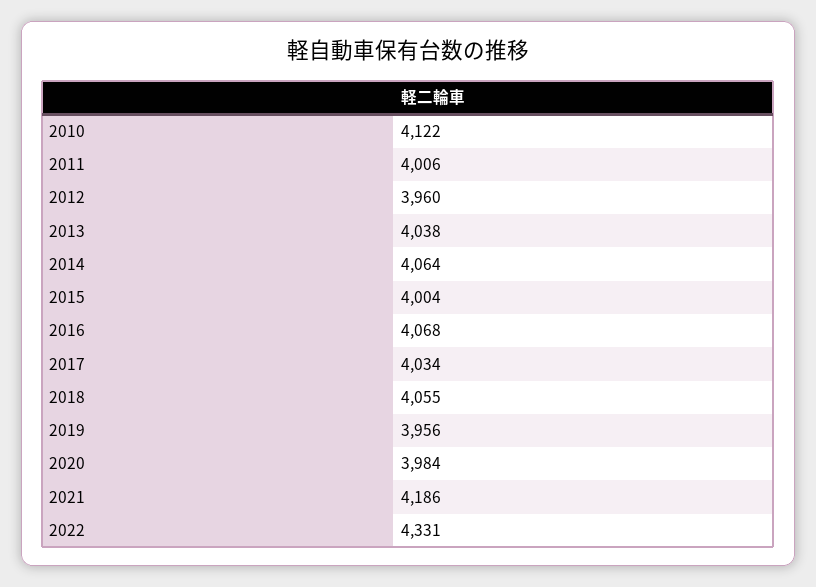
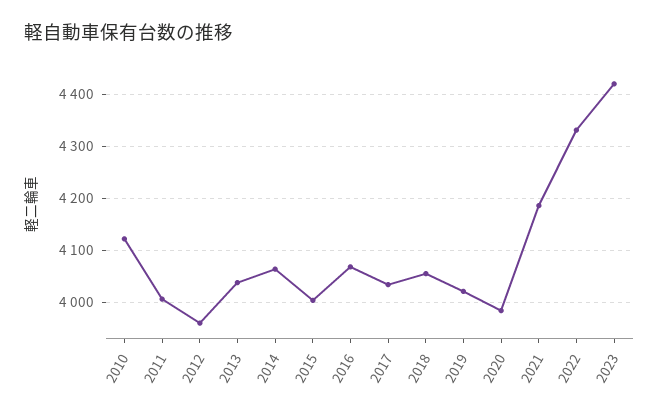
2019: 3956 -> 4020
2023: none -> 4420

